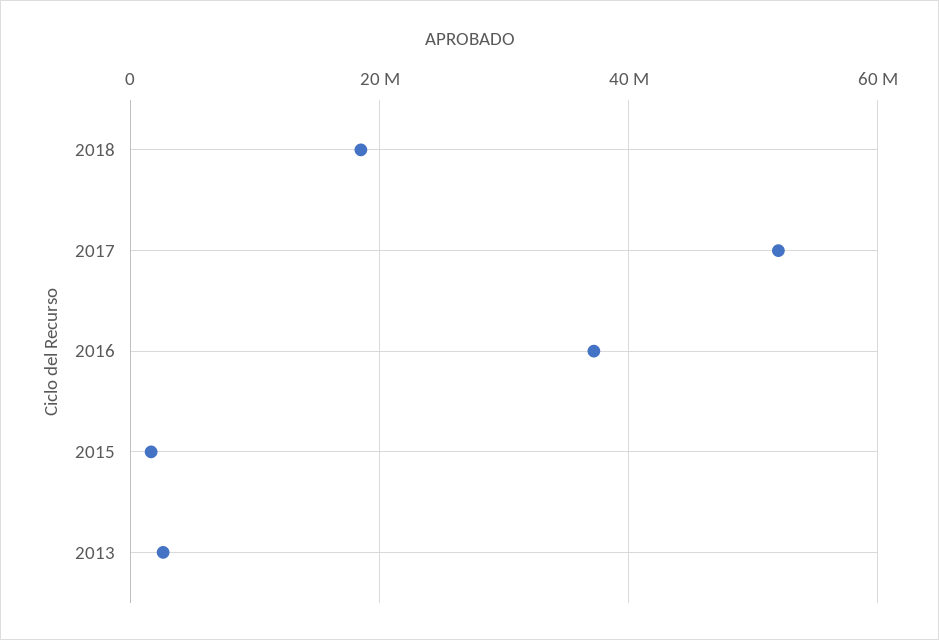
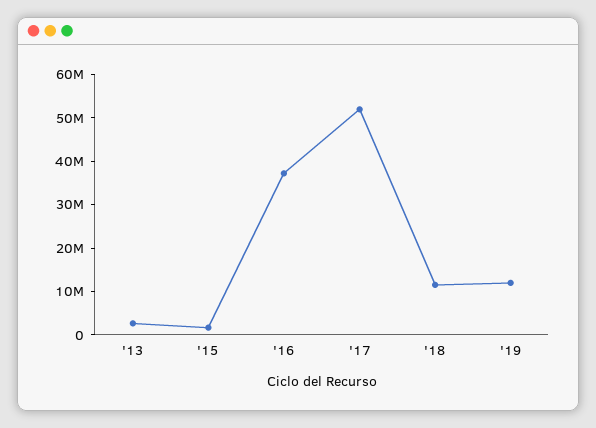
2018: 18000000 -> 12000000
'19: none -> 12000000

